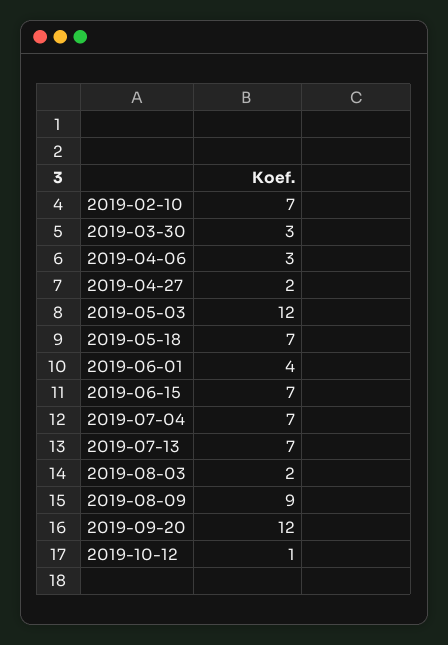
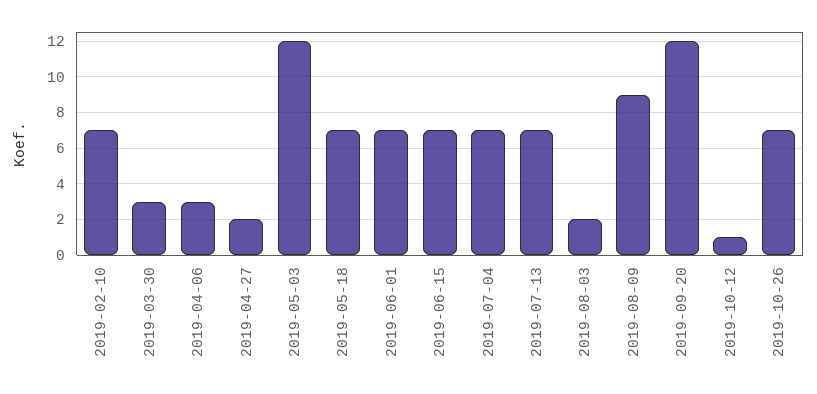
2019-06-01: 4 -> 7
2019-10-26: none -> 7

